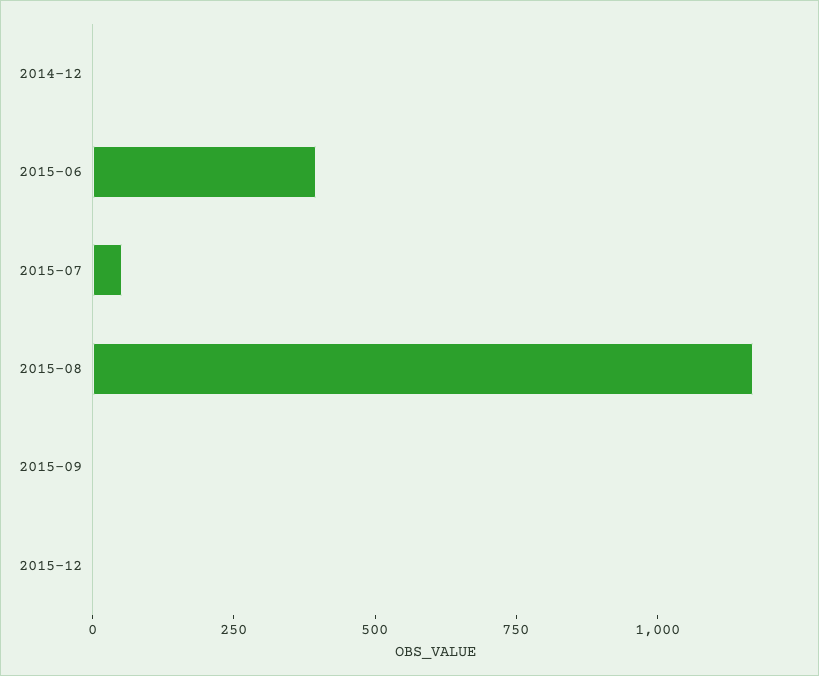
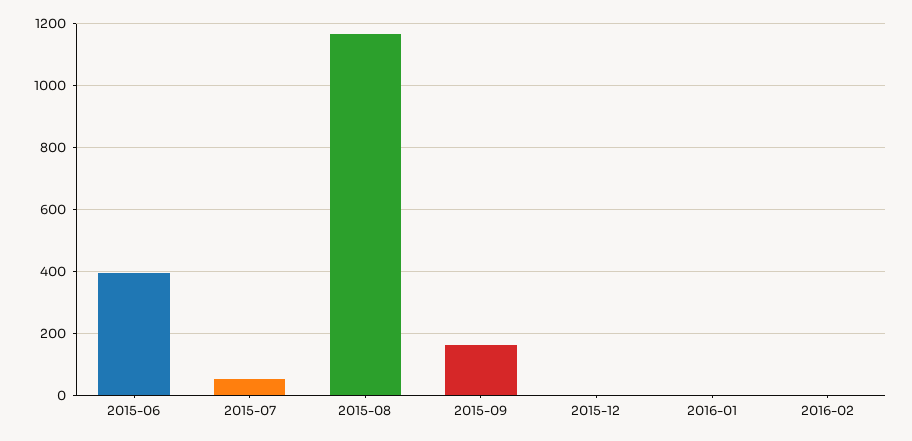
2014-12: 0 -> none
2015-09: 0 -> 160
2016-01: none -> 0
2016-02: none -> 0

